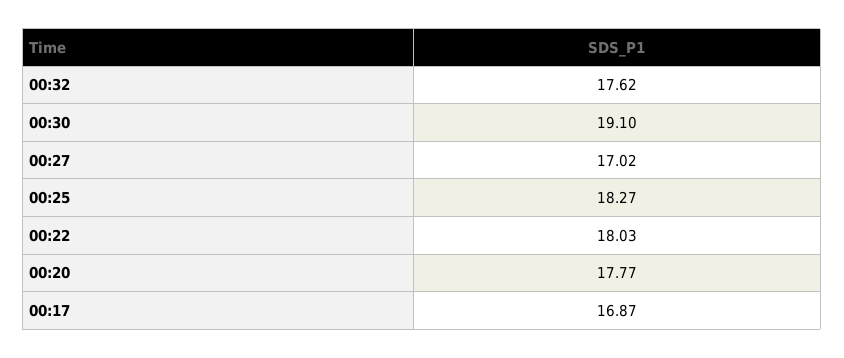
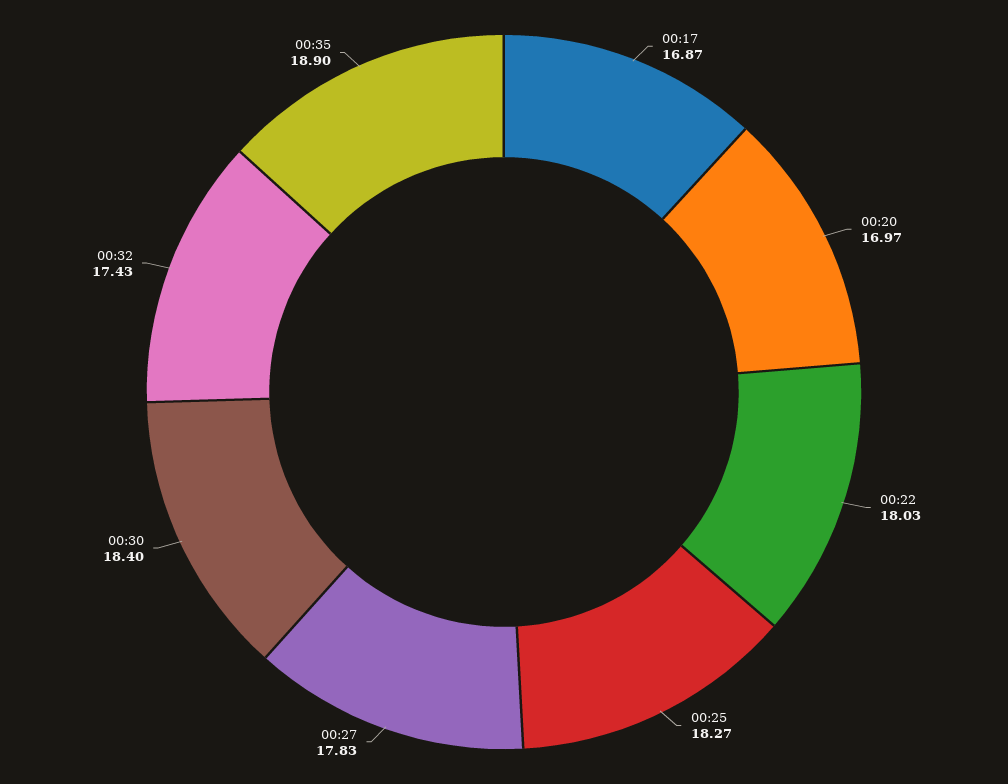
00:32: 17.62 -> 17.43
00:30: 19.1 -> 18.4
00:27: 17.02 -> 17.83
00:20: 17.77 -> 16.97
00:35: none -> 18.9

